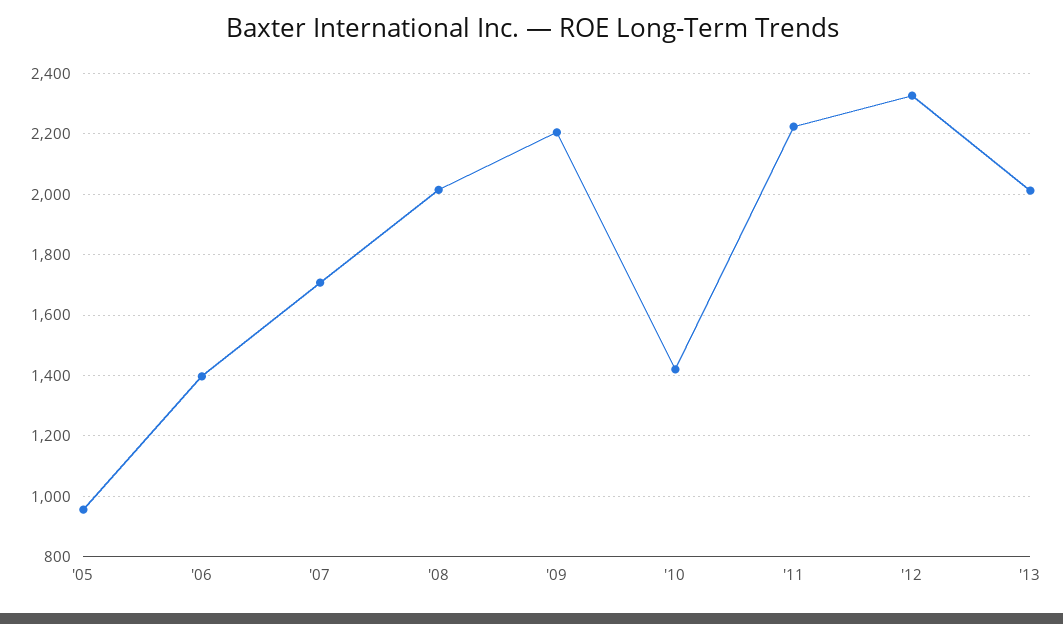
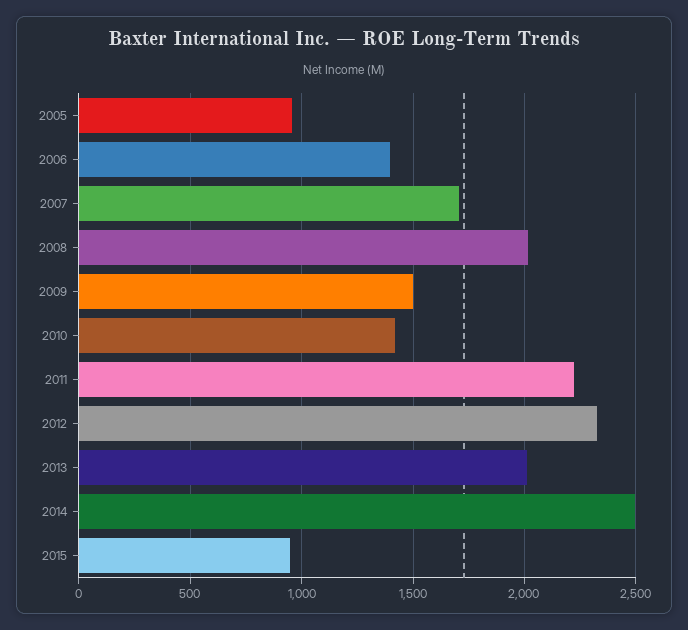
'09: 2200 -> 1500
2014: none -> 2500
2015: none -> 950

